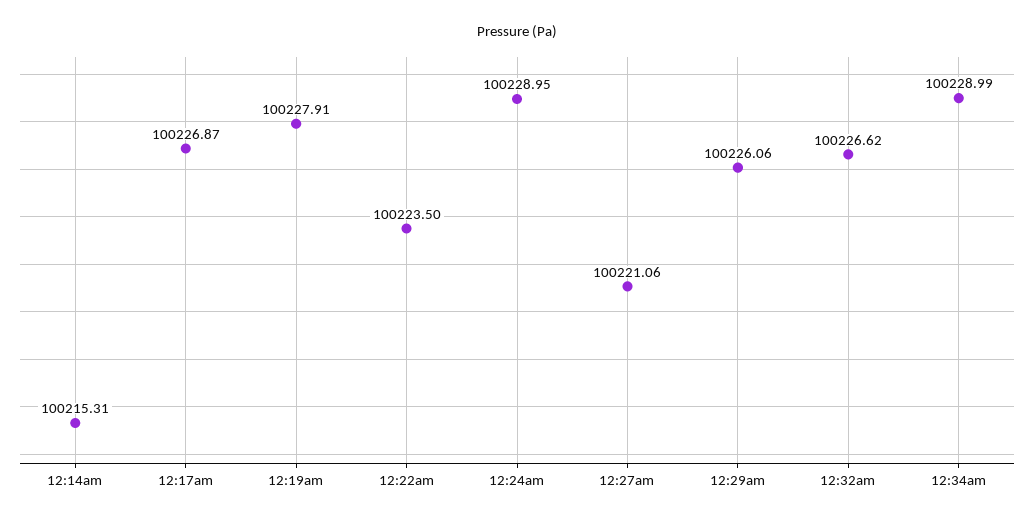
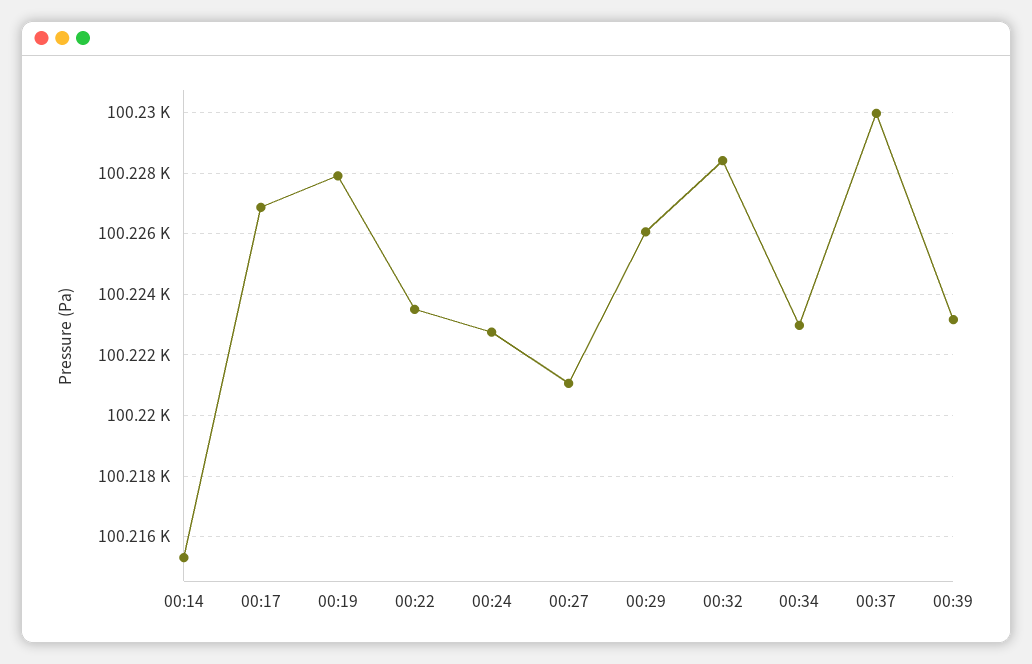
12:24am: 100228.95 -> 100222.8
12:32am: 100226.62 -> 100228.4
12:34am: 100228.99 -> 100223
00:37: none -> 100230
00:39: none -> 100223.2

